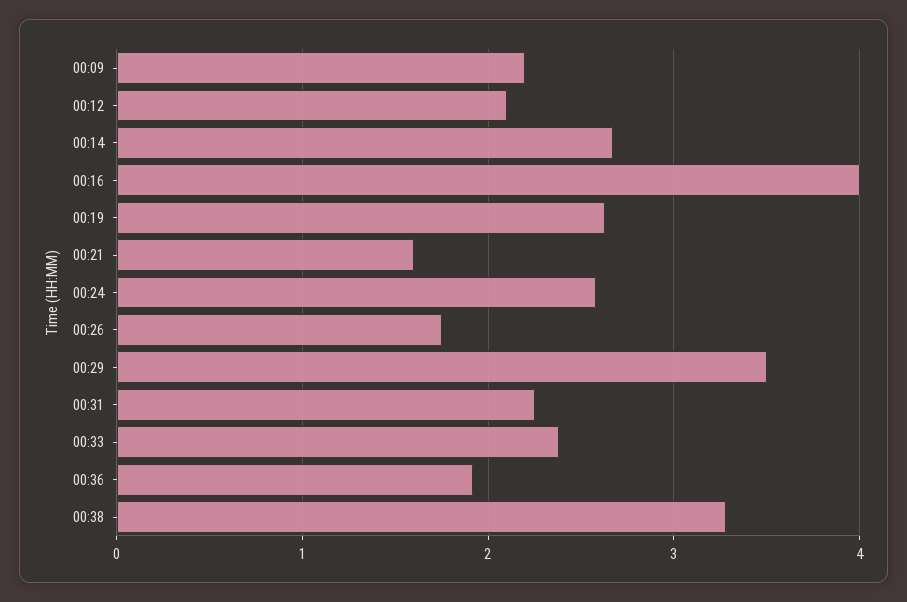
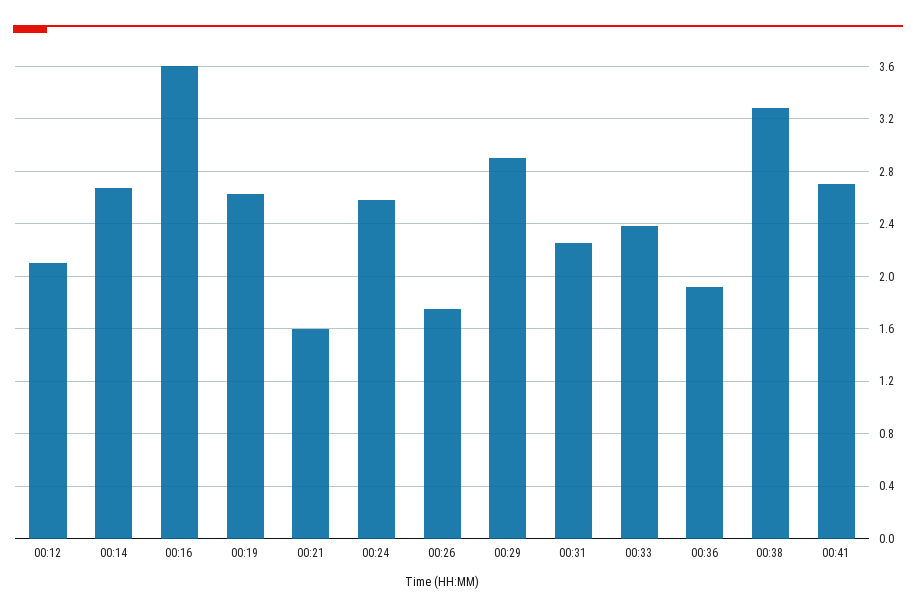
00:09: 2.2 -> none
00:16: 4 -> 3.6
00:29: 3.5 -> 2.9
00:41: none -> 2.7

